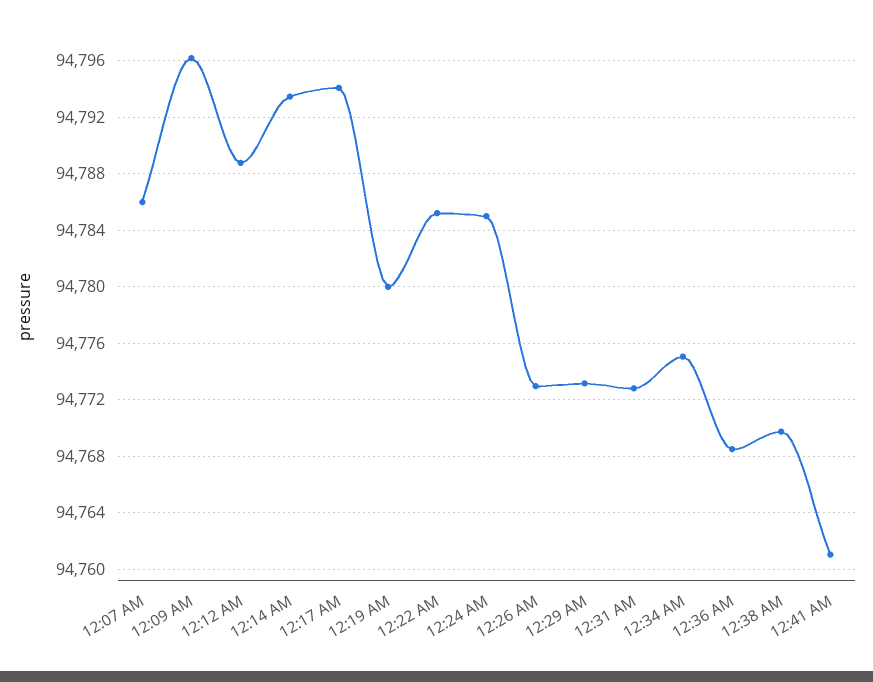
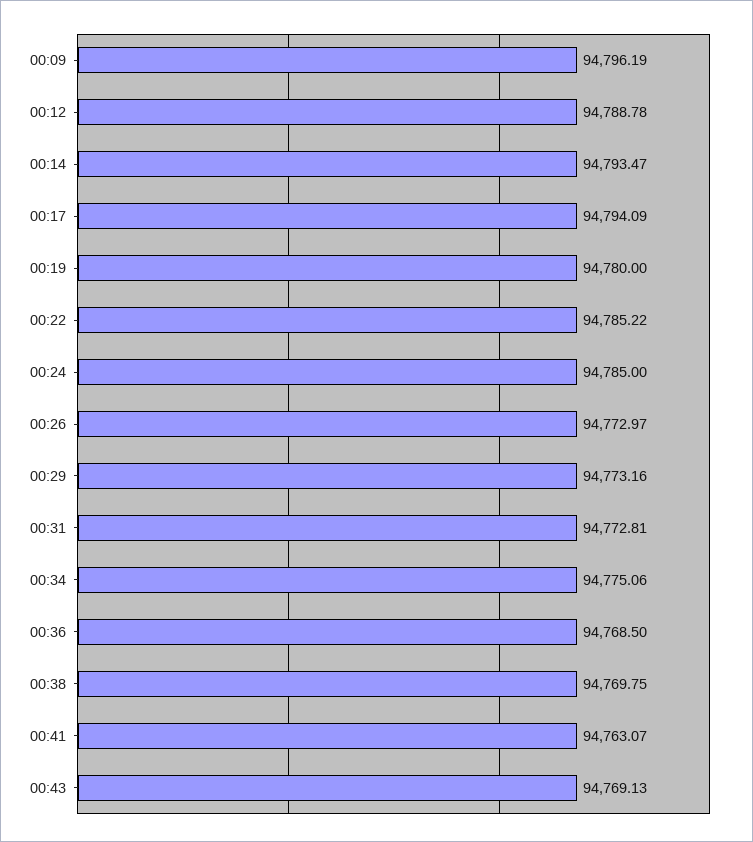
12:07 AM: 94786 -> none
12:41 AM: 94761 -> 94763.07
00:43: none -> 94769.13

